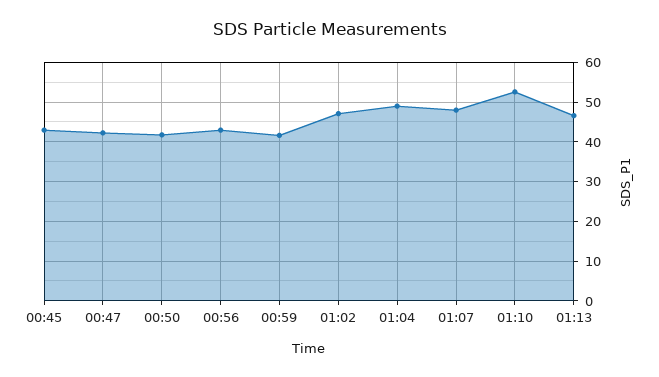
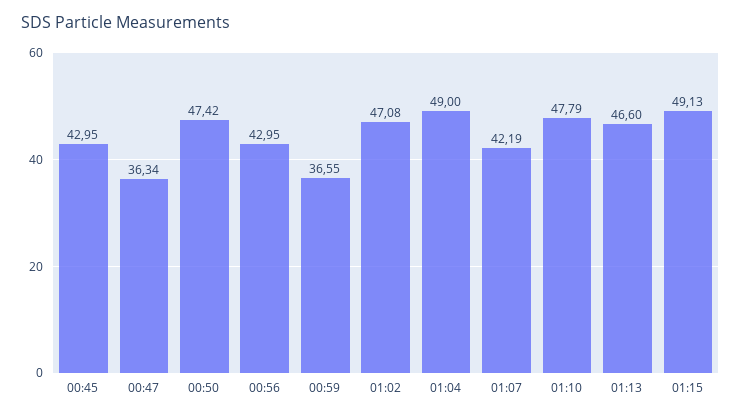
00:47: 42 -> 36.34
00:50: 42 -> 47.42
00:59: 42 -> 36.55
01:07: 48 -> 42.19
01:10: 52 -> 47.79
01:15: none -> 49.13

